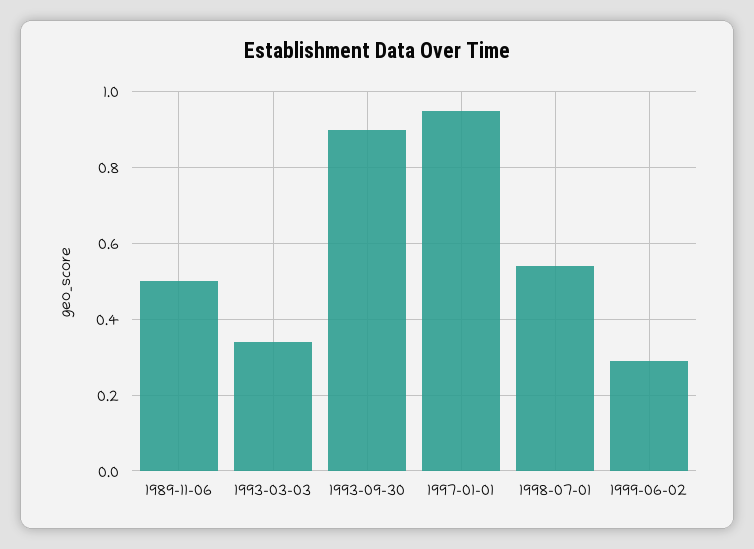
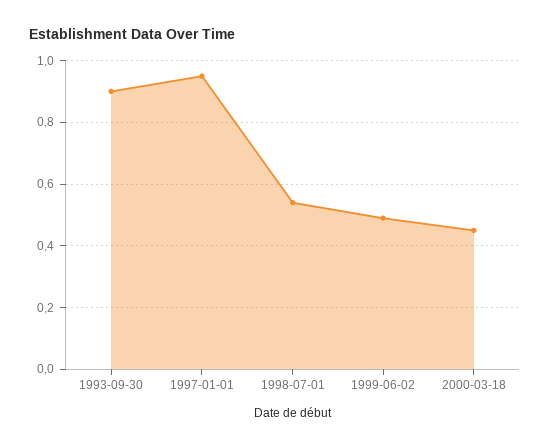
1989-11-06: 0.5 -> none
1993-03-03: 0.35 -> none
1999-06-02: 0.3 -> 0.5
2000-03-18: none -> 0.45

